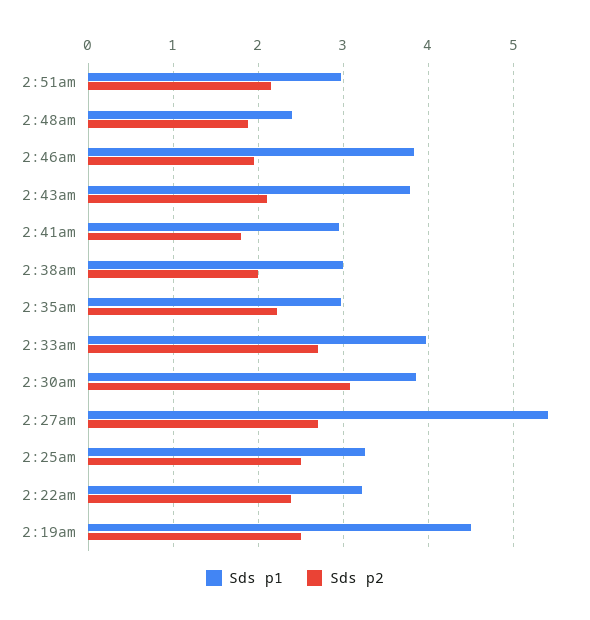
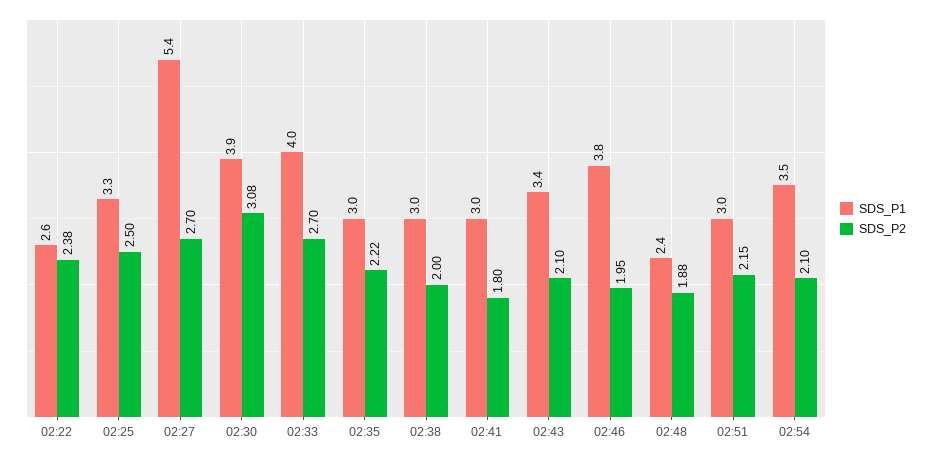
Sds p1, 2:43am: 3.8 -> 3.4
Sds p1, 2:22am: 3.2 -> 2.6
Sds p1, 2:19am: 4.5 -> none
Sds p2, 2:19am: 2.5 -> none
Sds p1, 02:54: none -> 3.5
Sds p2, 02:54: none -> 2.1

